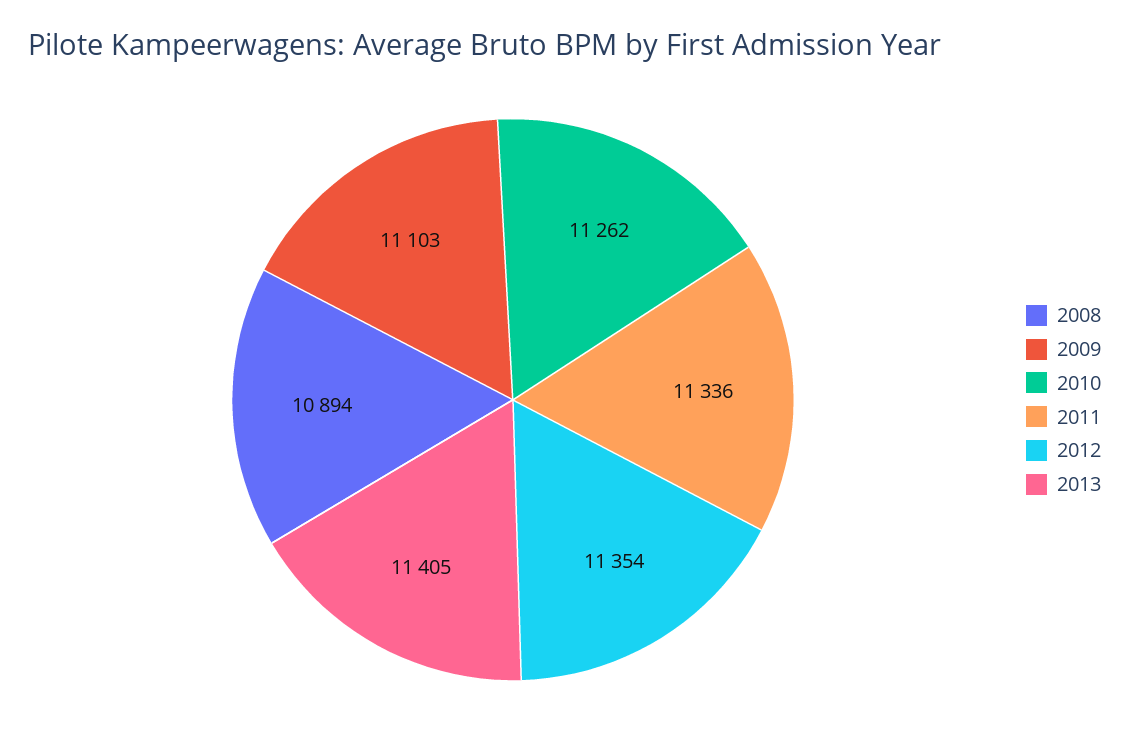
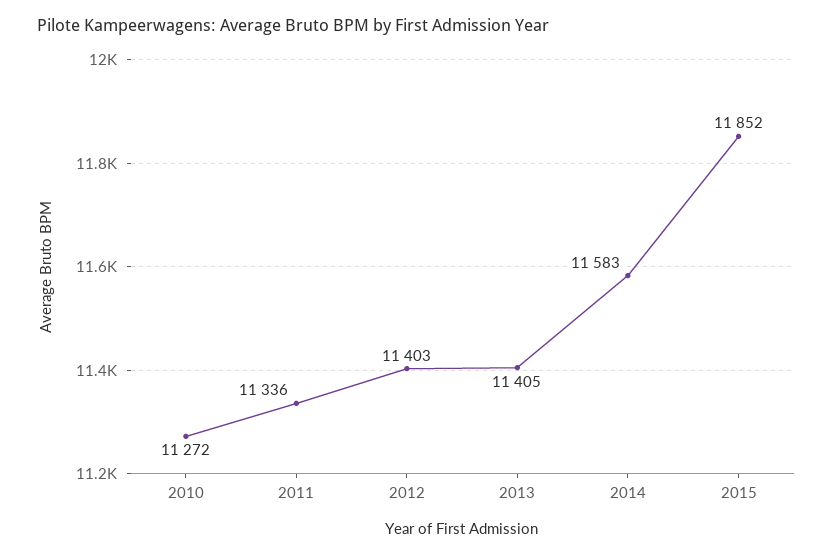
2008: 10894 -> none
2009: 11103 -> none
2010: 11262 -> 11272
2012: 11354 -> 11403
2014: none -> 11583
2015: none -> 11852

